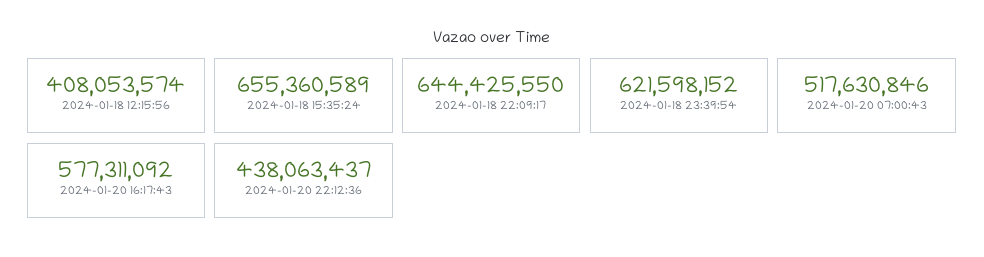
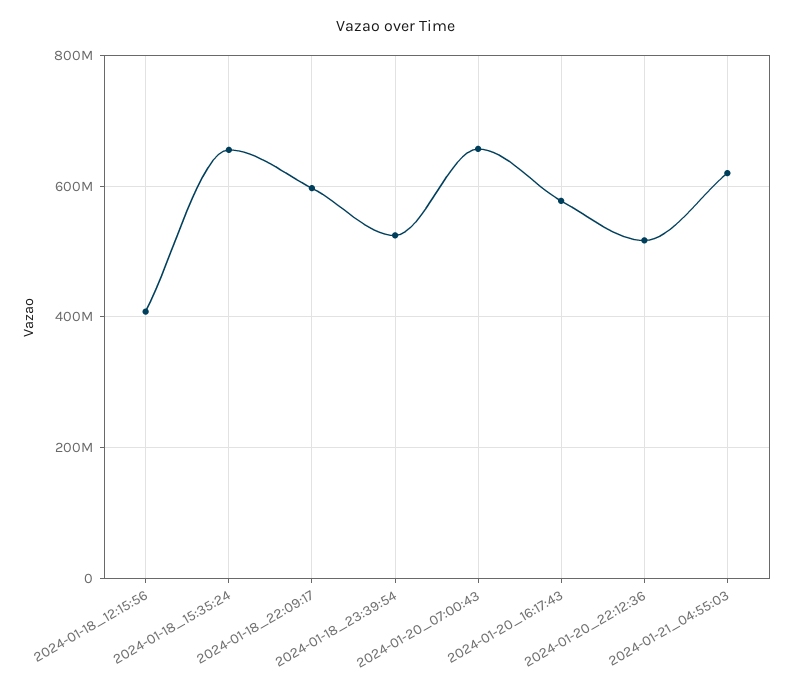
2024-01-18 22:09:17: 644425550 -> 600000000
2024-01-18 23:39:54: 621598152 -> 520000000
2024-01-20 07:00:43: 517630846 -> 660000000
2024-01-20 22:12:36: 438063437 -> 520000000
2024-01-21_04:55:03: none -> 620000000

